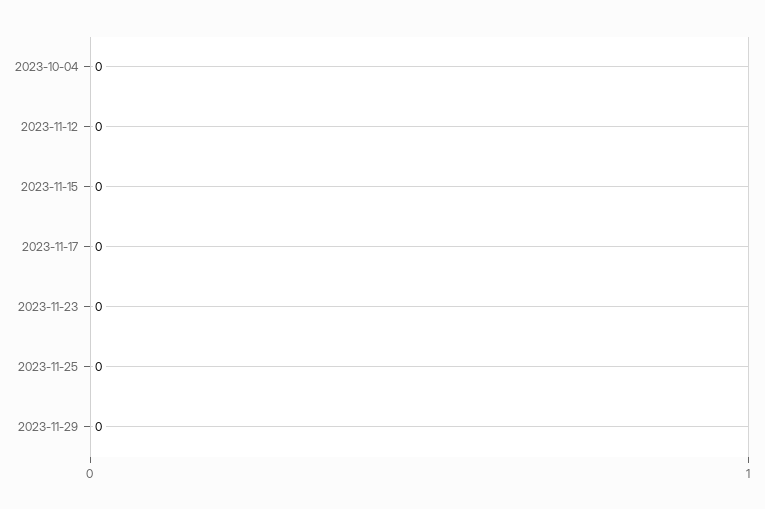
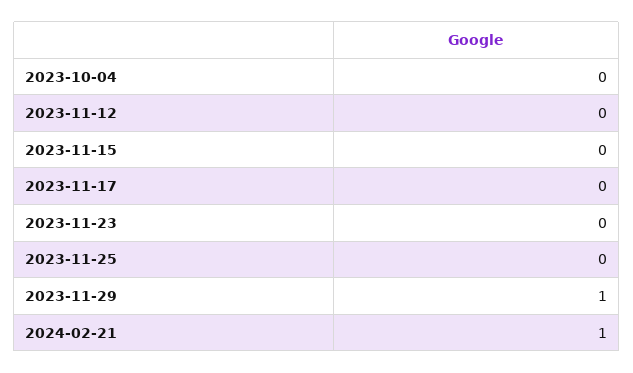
2023-11-29: 0 -> 1
2024-02-21: none -> 1

